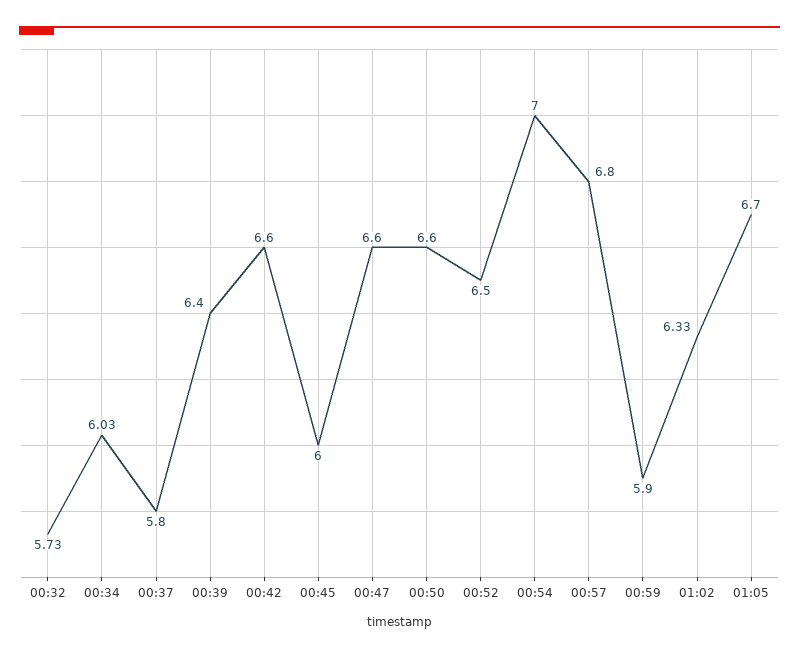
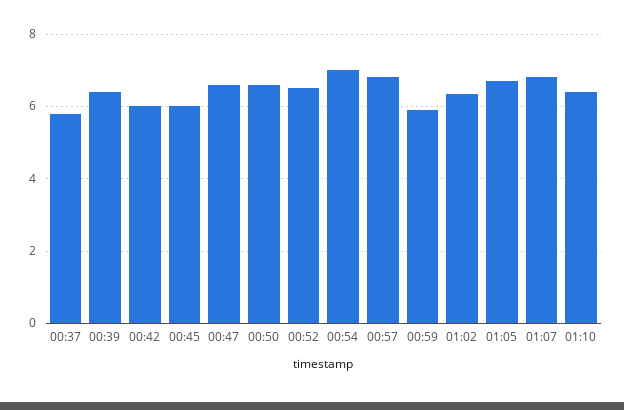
00:32: 5.73 -> none
00:34: 6.03 -> none
00:42: 6.6 -> 6
01:07: none -> 6.8
01:10: none -> 6.4

